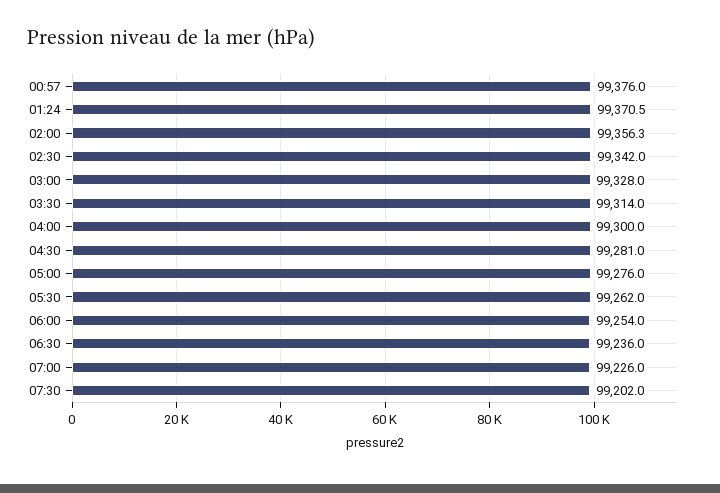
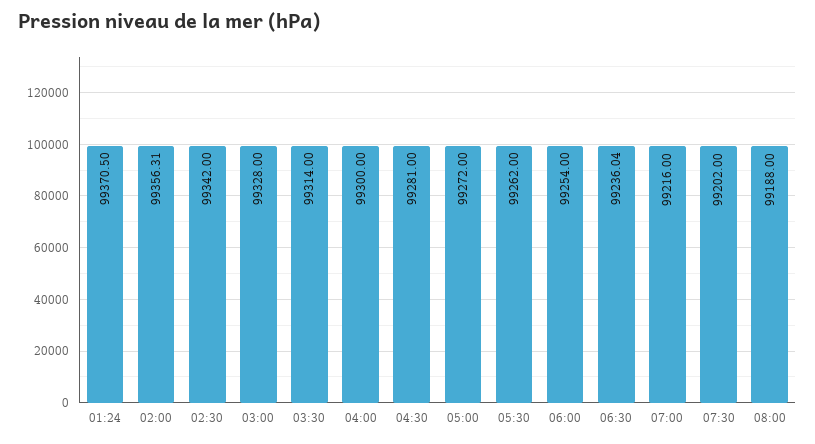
00:57: 99376 -> none
05:00: 99276 -> 99272
07:00: 99226 -> 99216
08:00: none -> 99188

